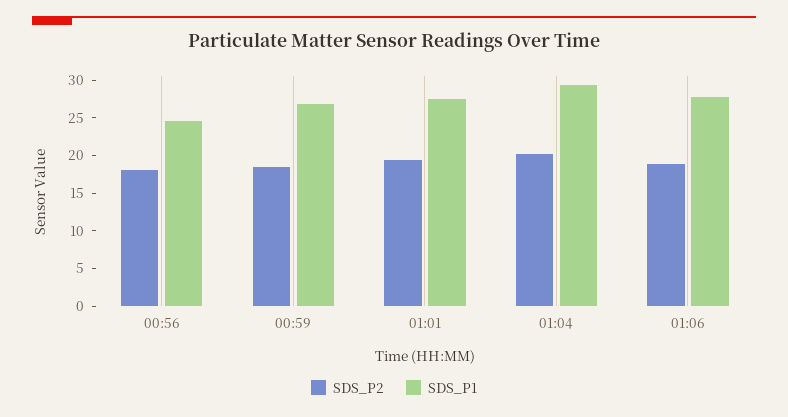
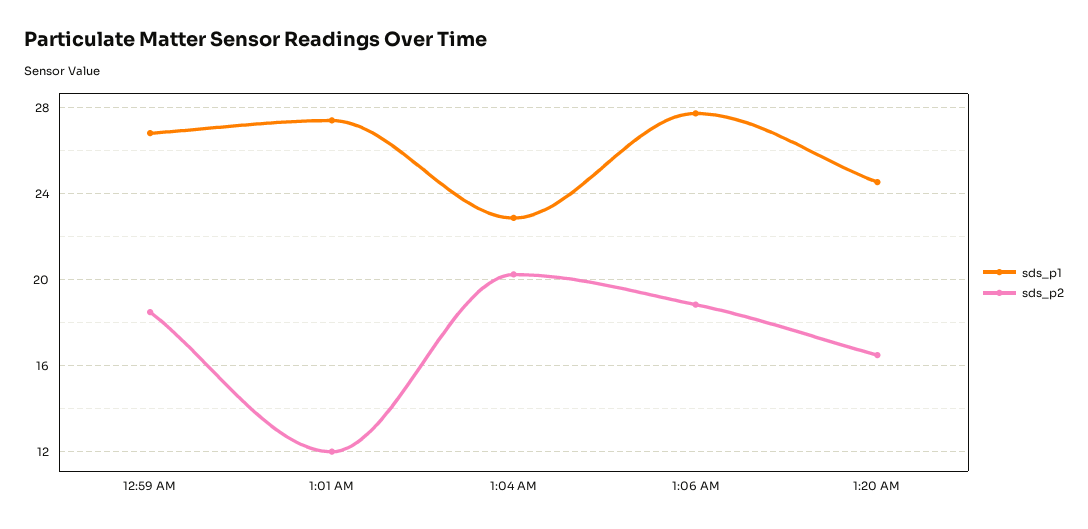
SDS_P2, 00:56: 17.5 -> none
SDS_P1, 00:56: 25 -> none
SDS_P2, 01:01: 20 -> 12
SDS_P1, 01:04: 30 -> 23
SDS_P1, 1:20 AM: none -> 24.5
SDS_P2, 1:20 AM: none -> 16.5

